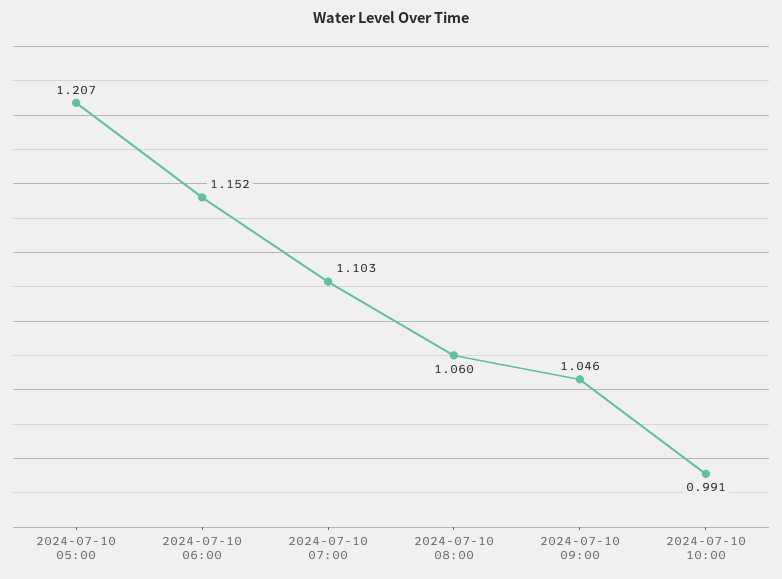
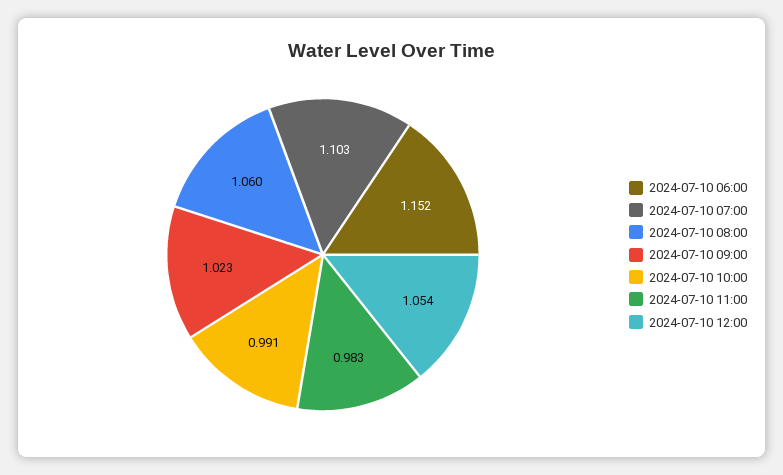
2024-07-10 05:00: 1.207 -> none
2024-07-10 09:00: 1.046 -> 1.023
2024-07-10 11:00: none -> 0.983
2024-07-10 12:00: none -> 1.054

